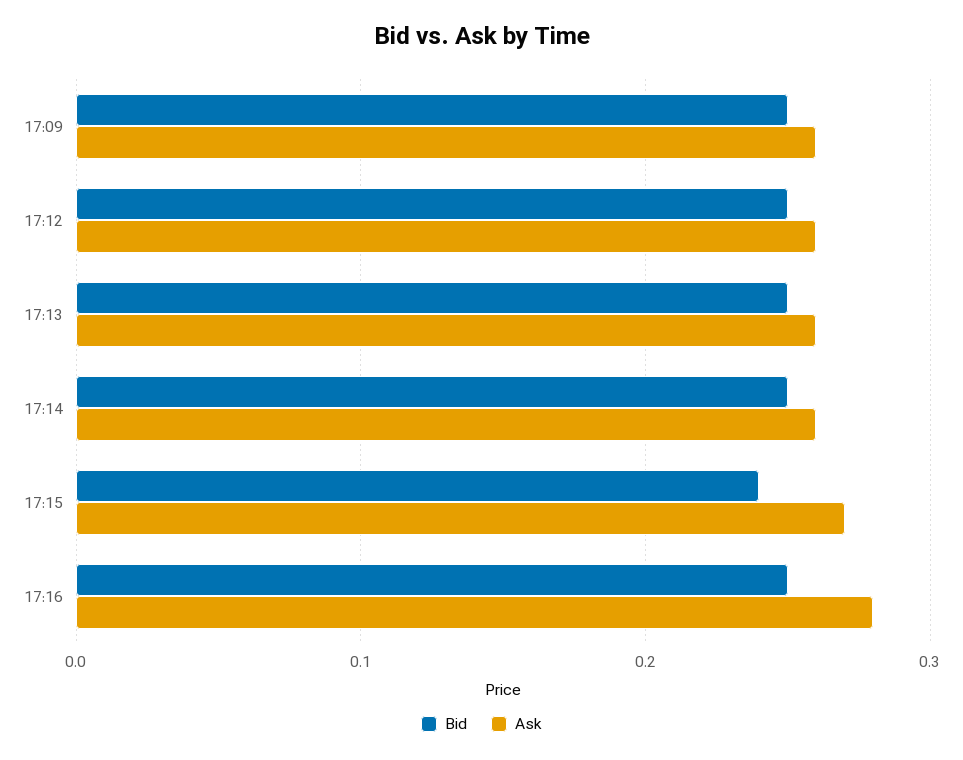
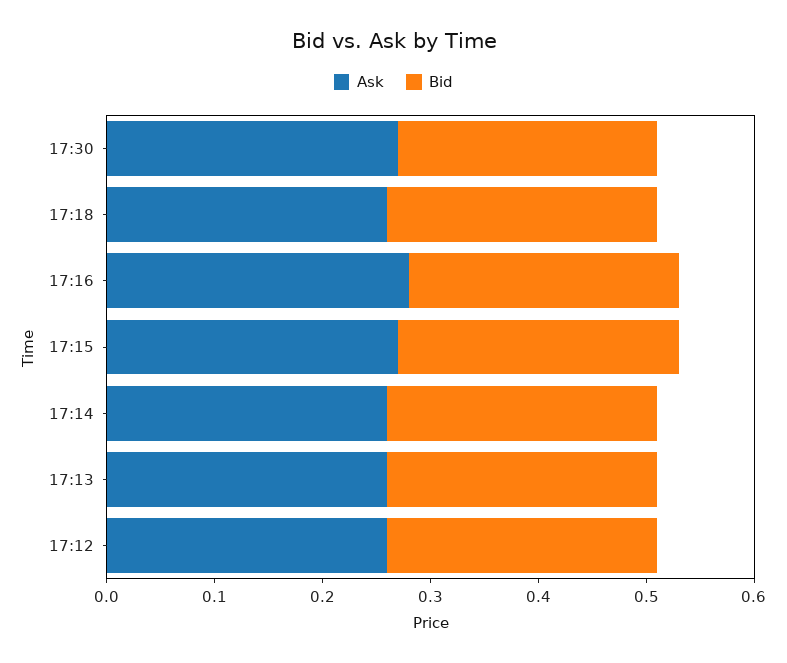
Bid, 17:09: 0.25 -> none
Ask, 17:09: 0.26 -> none
Bid, 17:15: 0.24 -> 0.26
Ask, 17:30: none -> 0.27
Bid, 17:30: none -> 0.24
Ask, 17:18: none -> 0.26
Bid, 17:18: none -> 0.25

